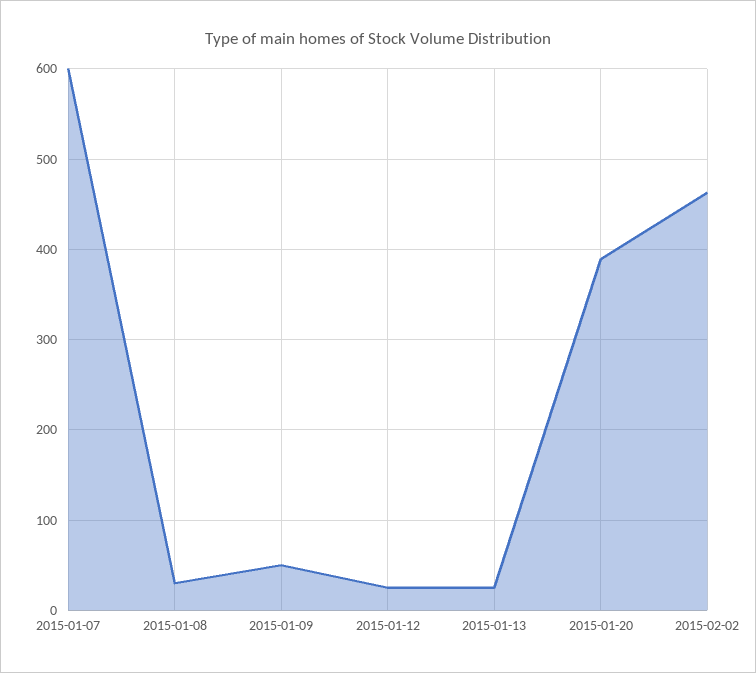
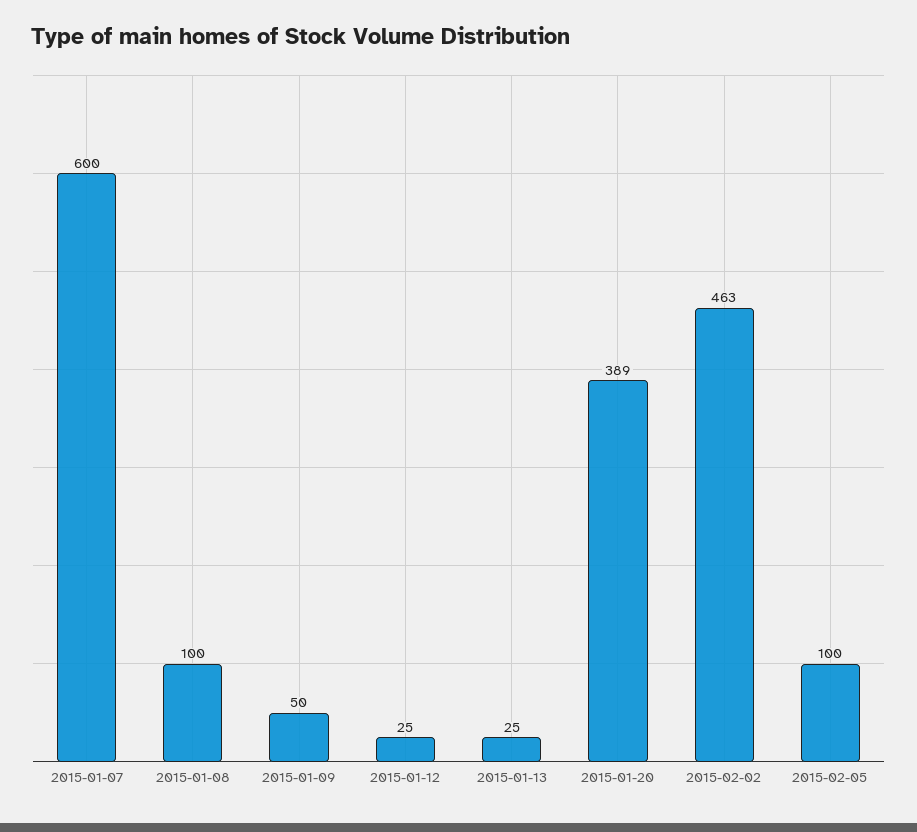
2015-01-08: 30 -> 100
2015-02-05: none -> 100

